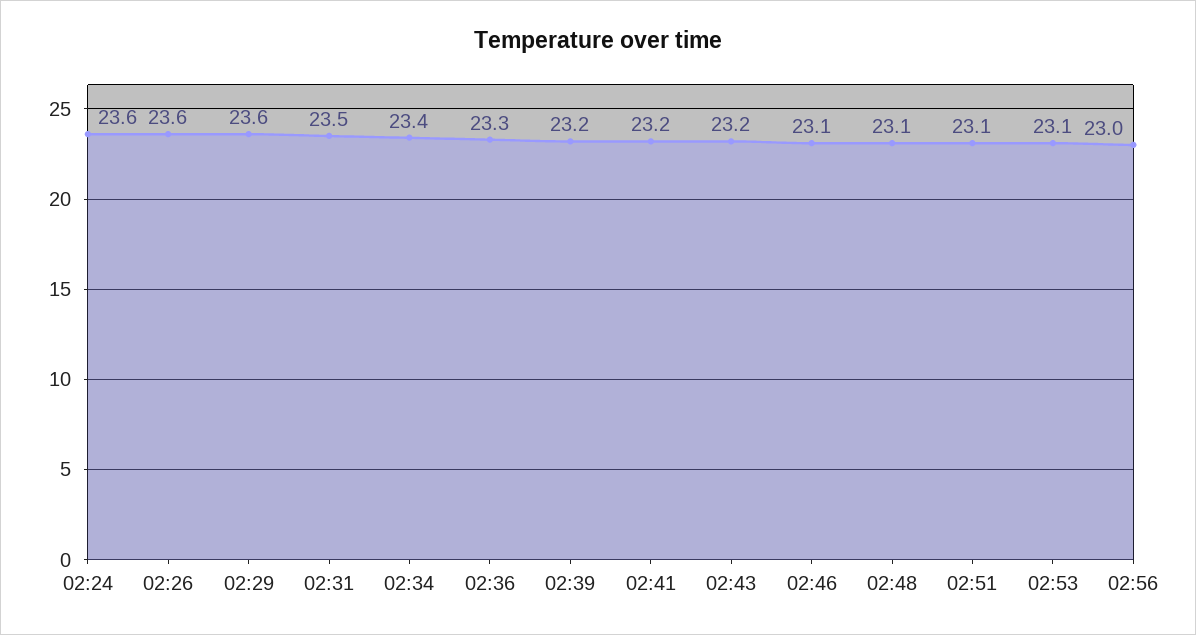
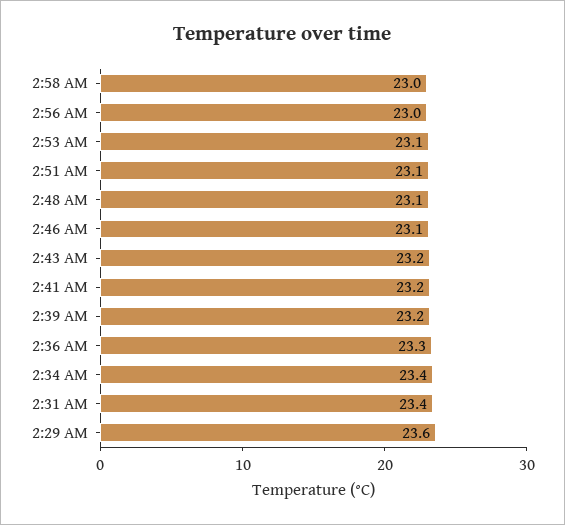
02:24: 23.6 -> none
02:26: 23.6 -> none
02:31: 23.5 -> 23.4
2:58 AM: none -> 23

